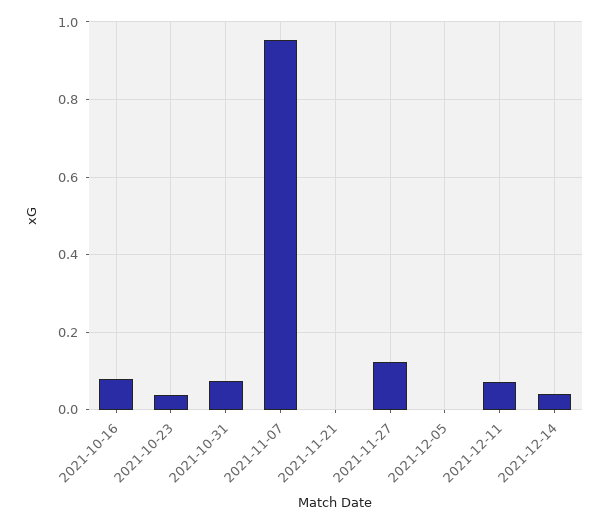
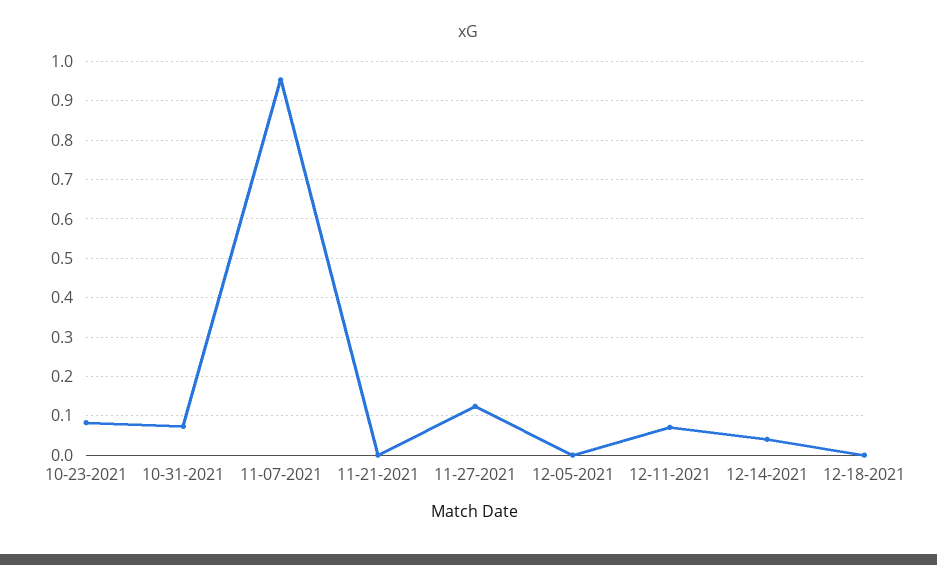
2021-10-16: 0.08 -> none
2021-10-23: 0.04 -> 0.08
12-18-2021: none -> 0

